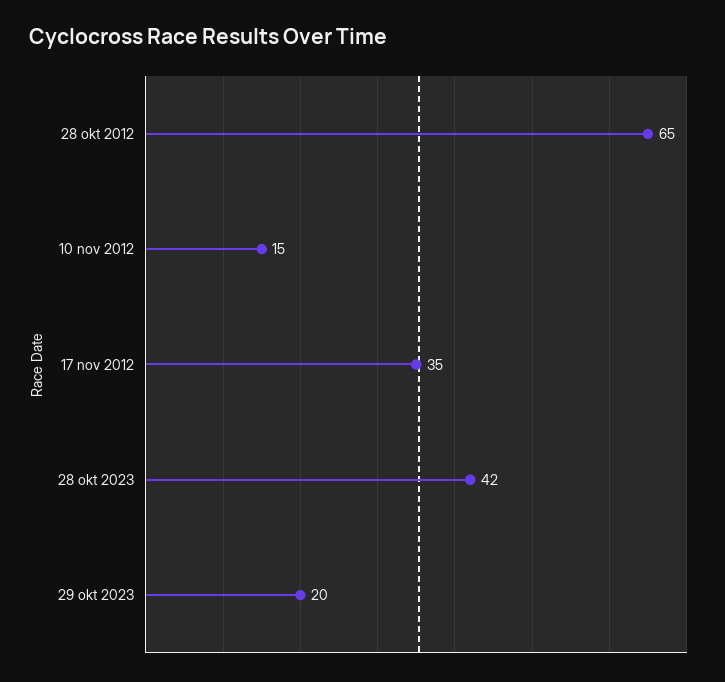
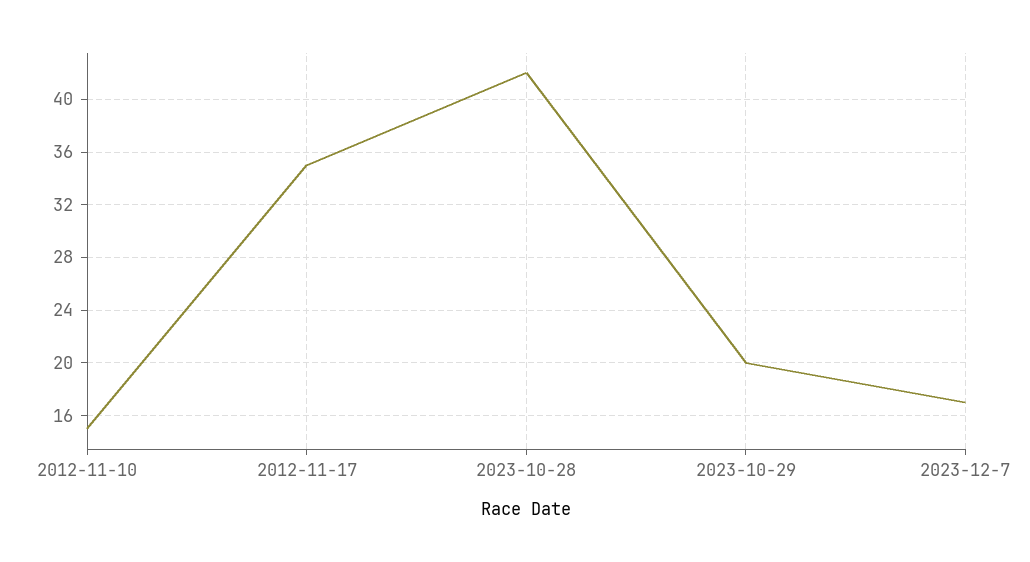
28 okt 2012: 65 -> none
2023-12-7: none -> 17

